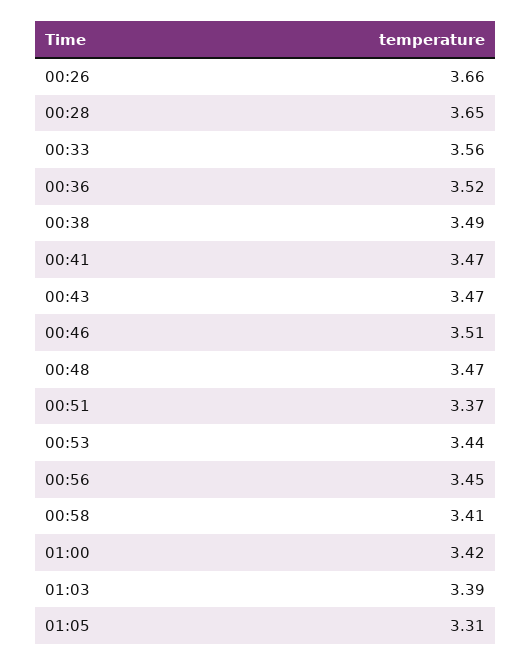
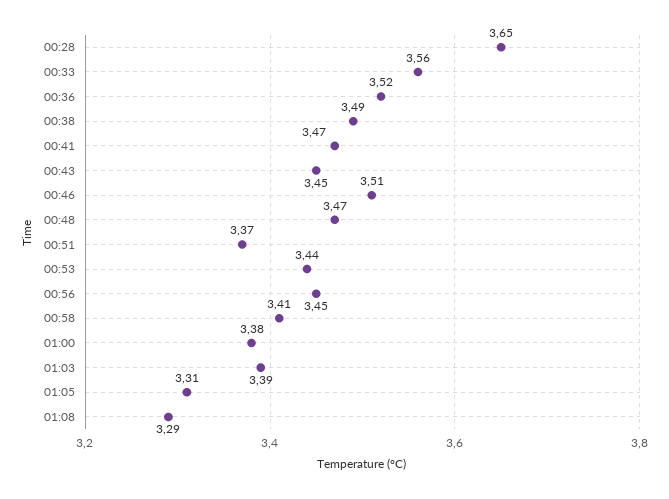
00:26: 3.66 -> none
00:43: 3.47 -> 3.45
01:00: 3.42 -> 3.38
01:08: none -> 3.29

